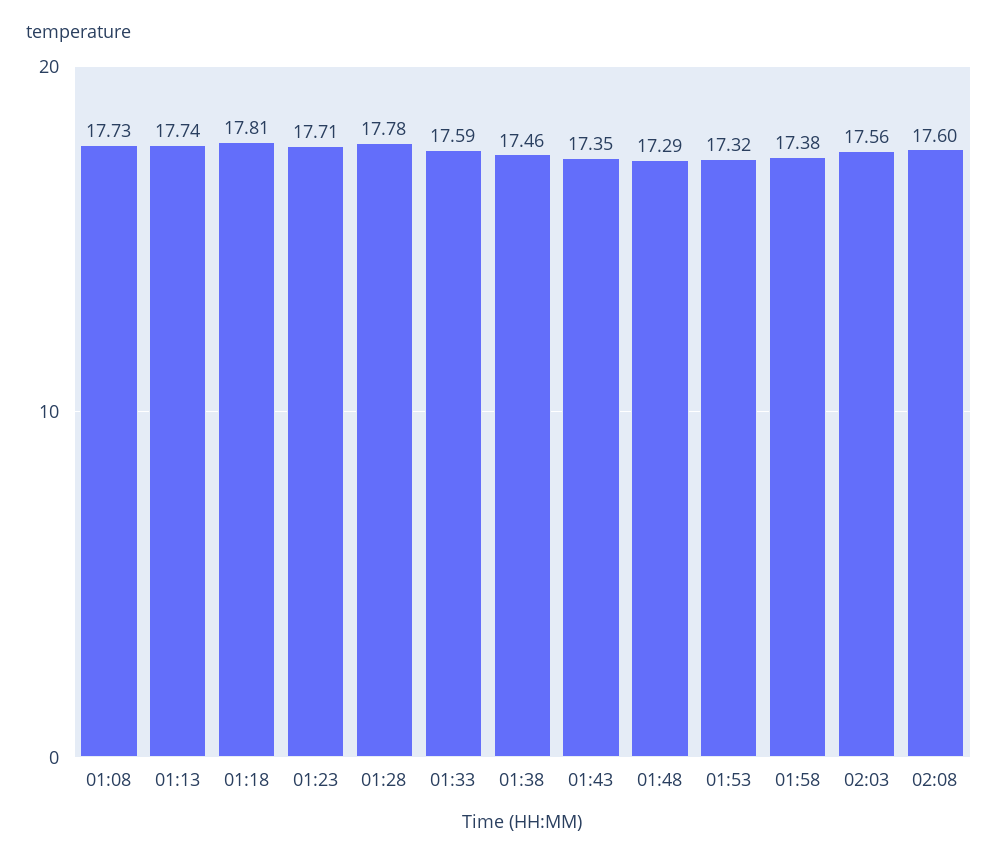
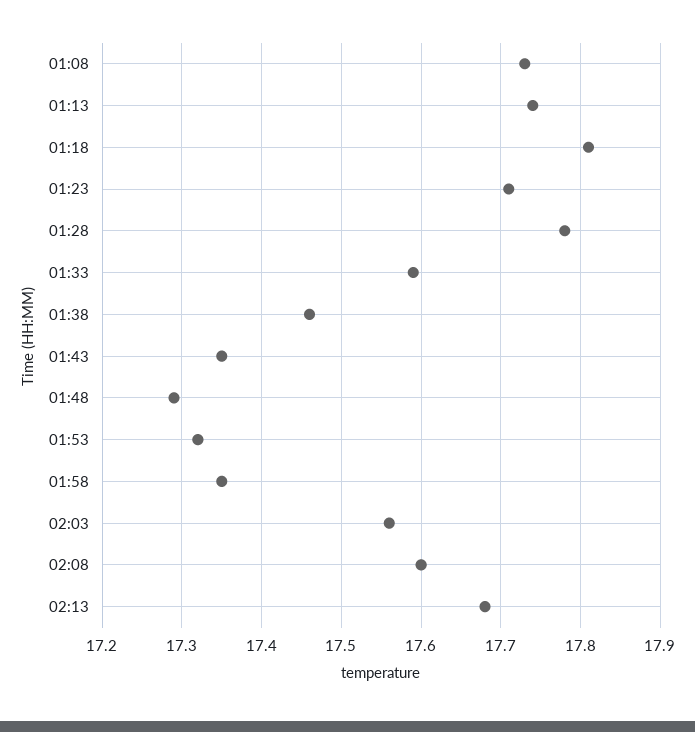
01:58: 17.38 -> 17.35
02:13: none -> 17.68

